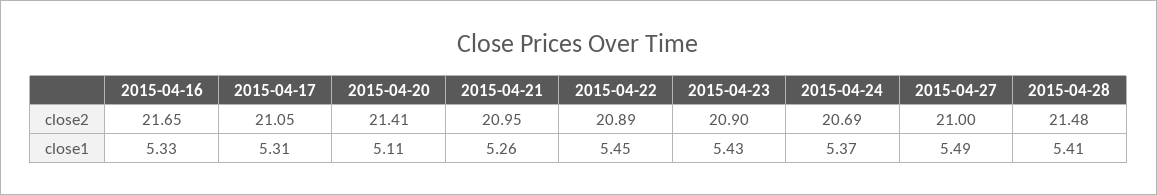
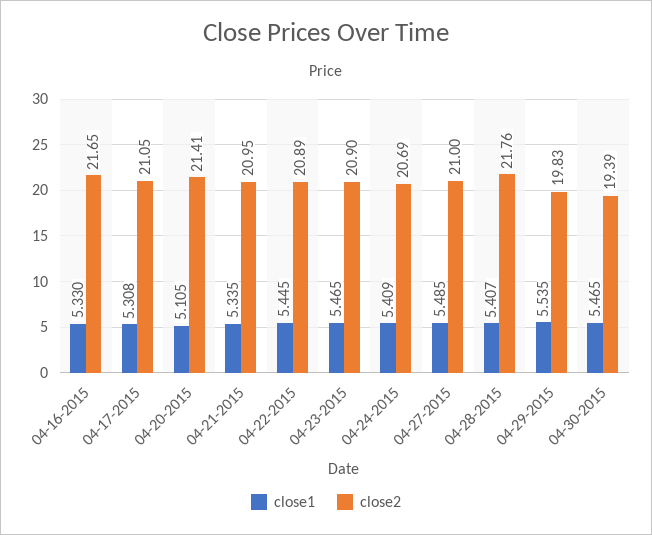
close2, 2015-04-28: 21.48 -> 21.76
close1, 2015-04-21: 5.26 -> 5.335
close1, 2015-04-23: 5.43 -> 5.465
close1, 2015-04-24: 5.37 -> 5.409
close1, 04-29-2015: none -> 5.535
close2, 04-29-2015: none -> 19.83
close1, 04-30-2015: none -> 5.465
close2, 04-30-2015: none -> 19.39

